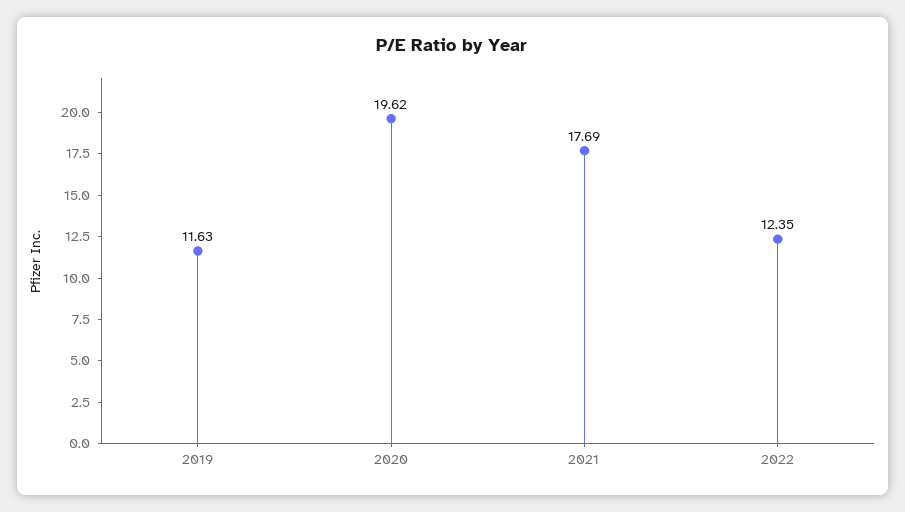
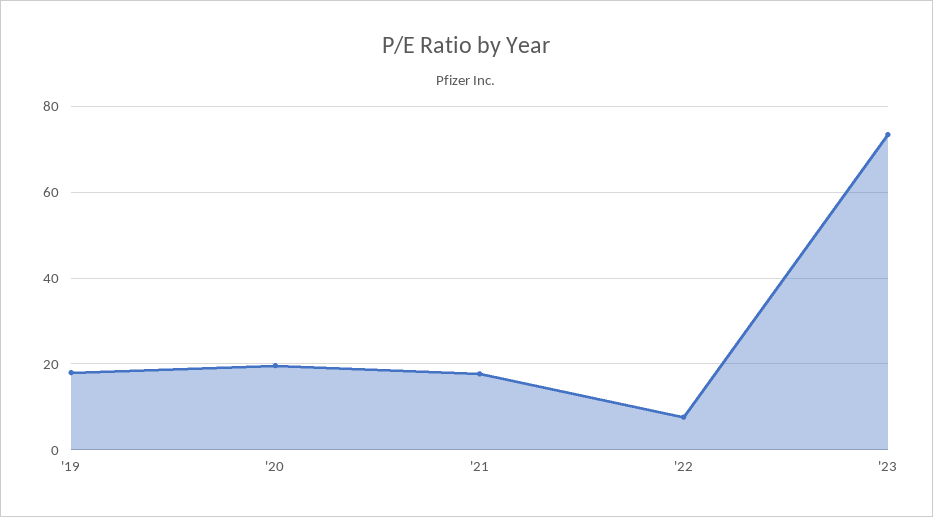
2019: 11.63 -> 18
2022: 12.35 -> 8
'23: none -> 74

